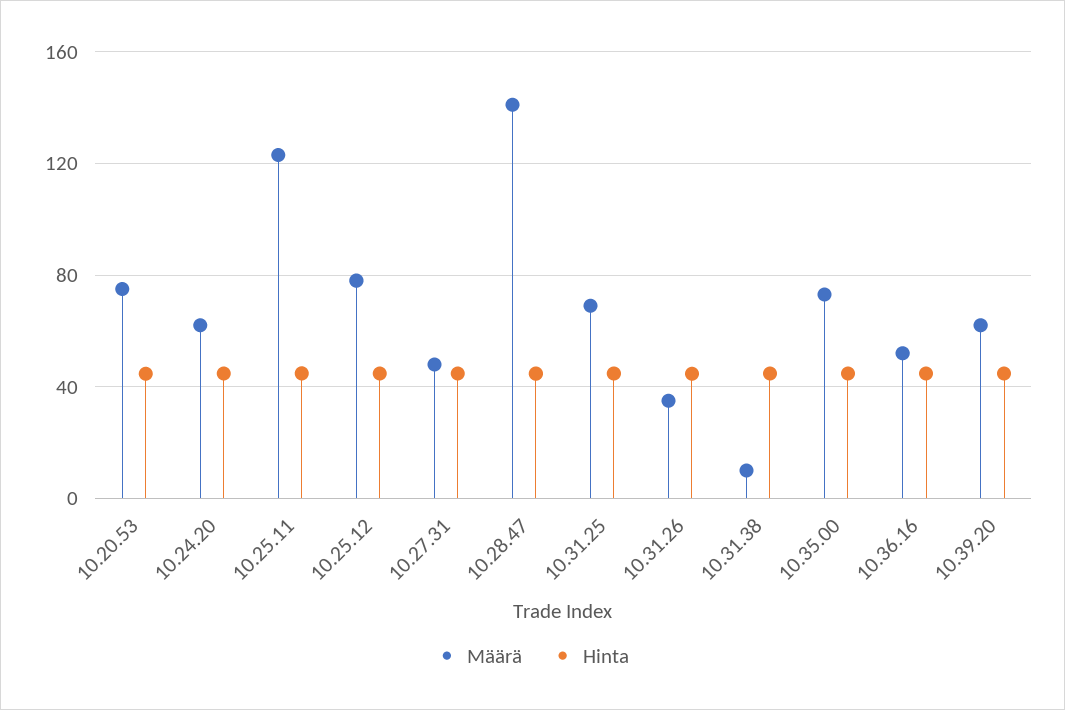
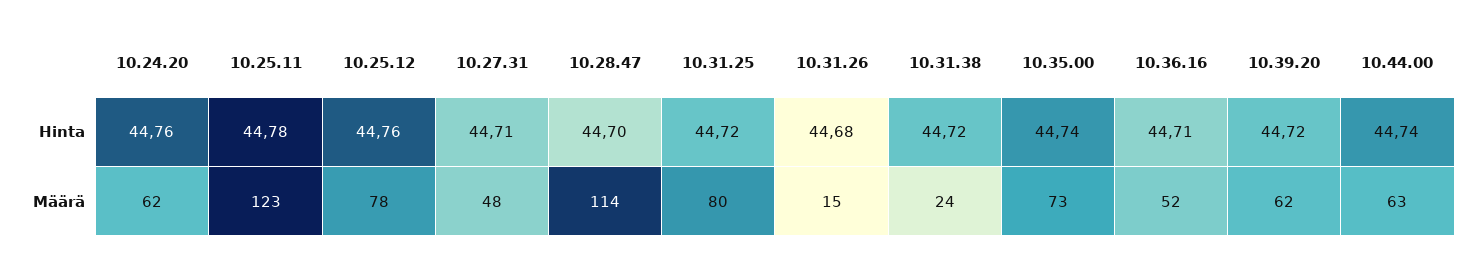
Määrä, 10.20.53: 75 -> none
Hinta, 10.20.53: 45 -> none
Määrä, 10.28.47: 140 -> 114
Määrä, 10.31.25: 70 -> 80
Määrä, 10.31.26: 35 -> 15
Määrä, 10.31.38: 10 -> 24
Hinta, 10.44.00: none -> 44.74
Määrä, 10.44.00: none -> 63

